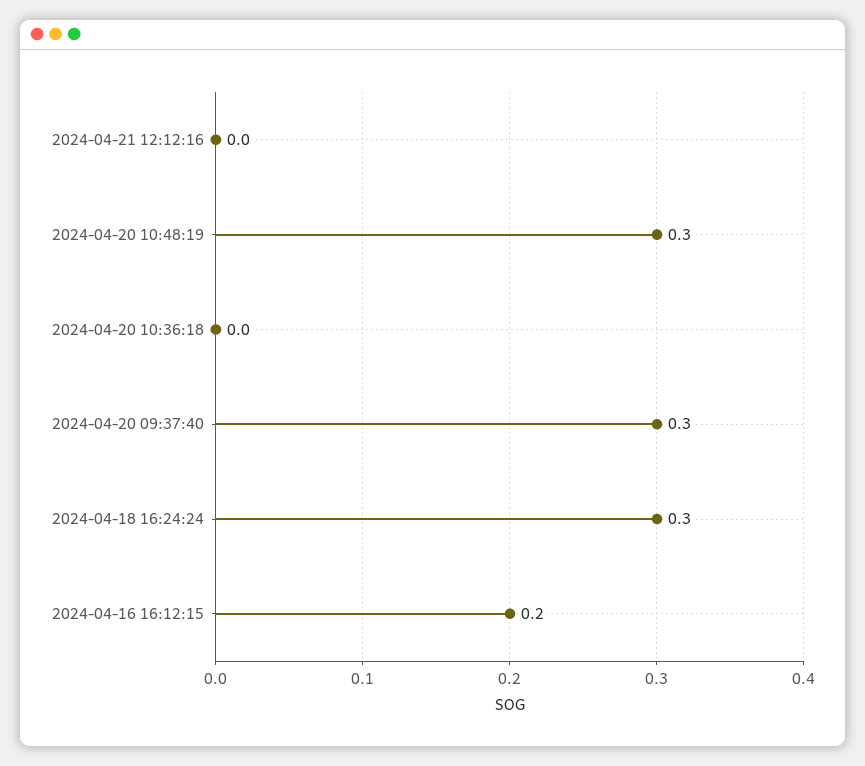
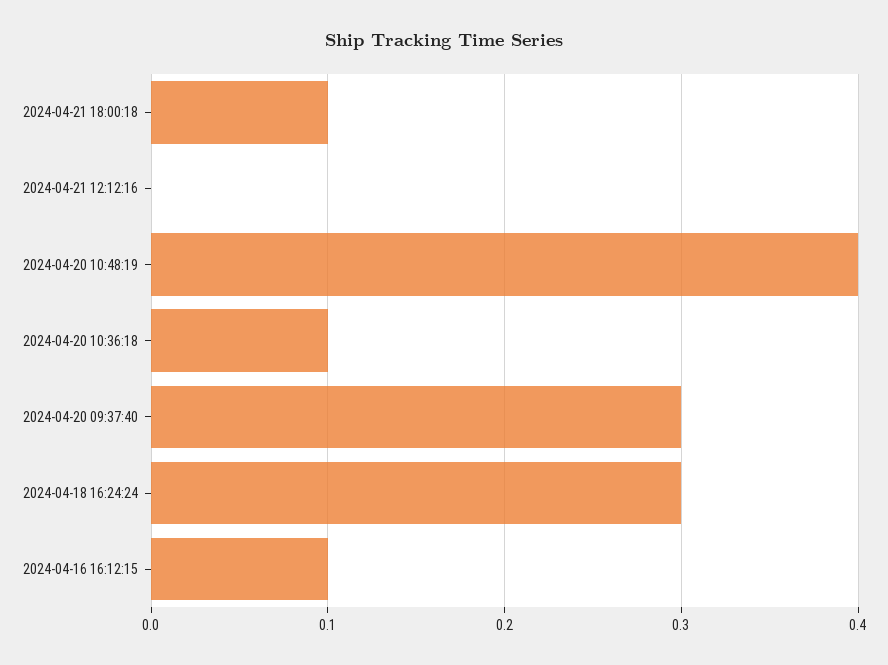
2024-04-20 10:48:19: 0.3 -> 0.4
2024-04-20 10:36:18: 0 -> 0.1
2024-04-16 16:12:15: 0.2 -> 0.1
2024-04-21 18:00:18: none -> 0.1

